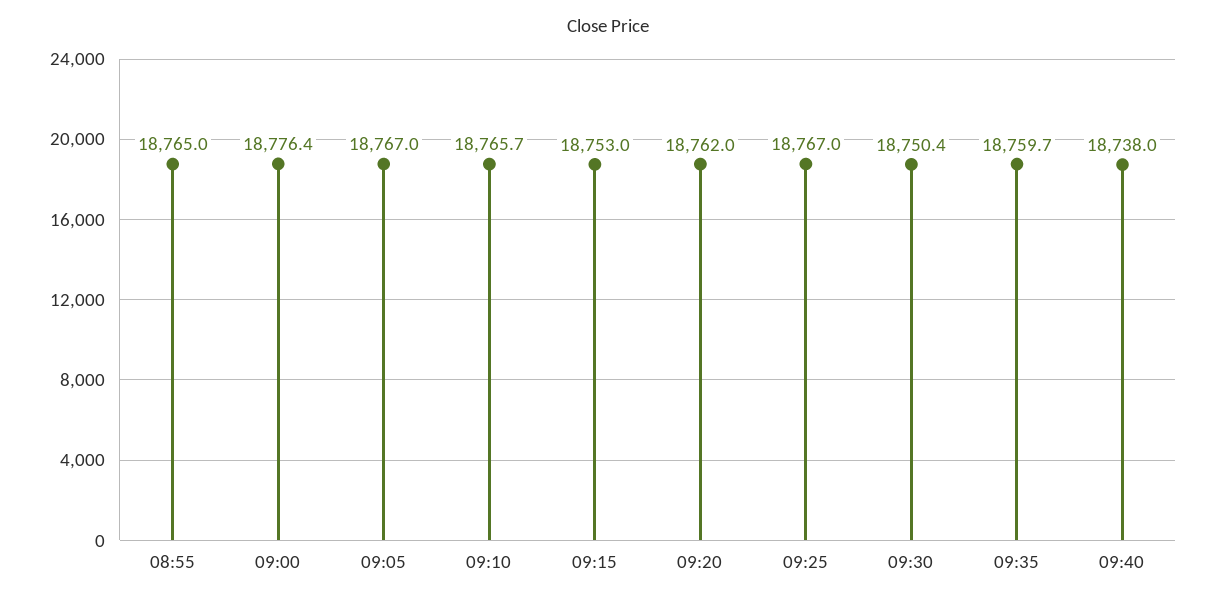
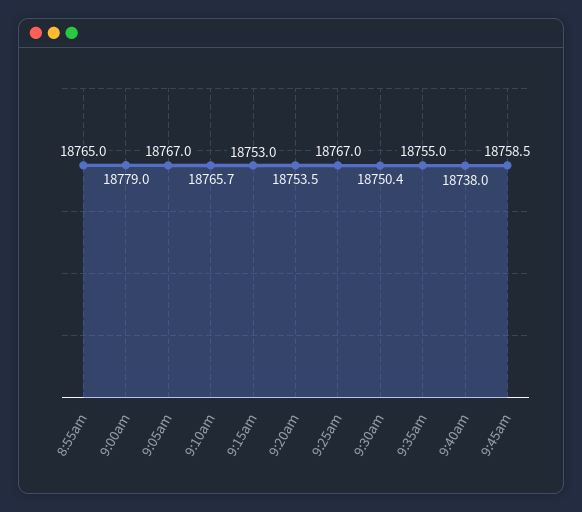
09:00: 18776.4 -> 18779
09:20: 18762 -> 18753.5
09:35: 18759.7 -> 18755
9:45am: none -> 18758.5

